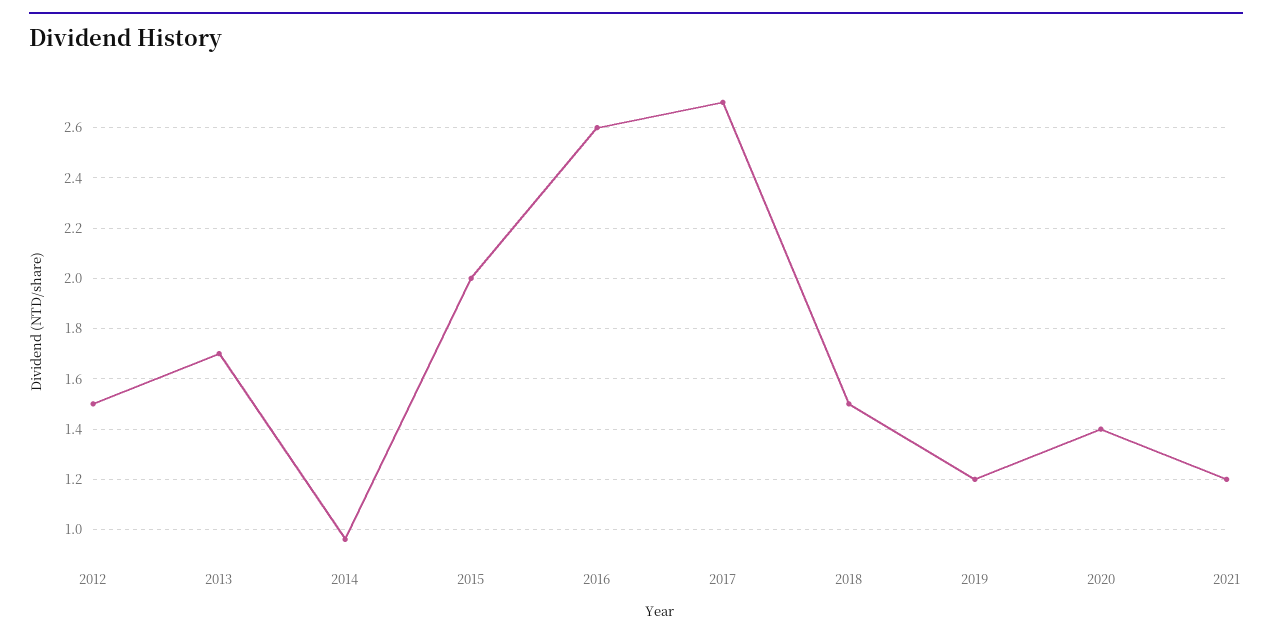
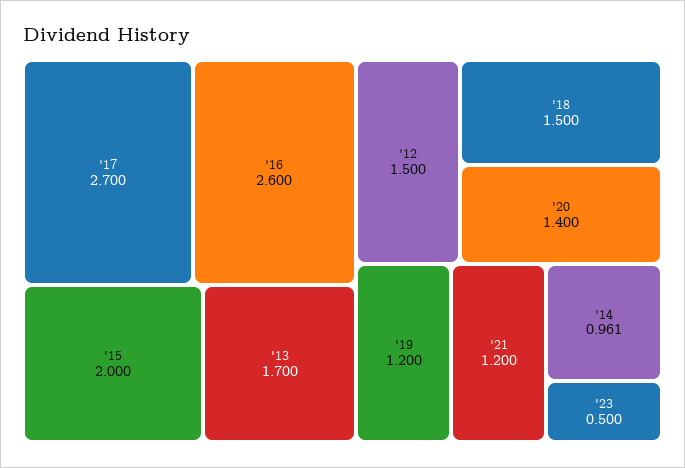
'23: none -> 0.5

